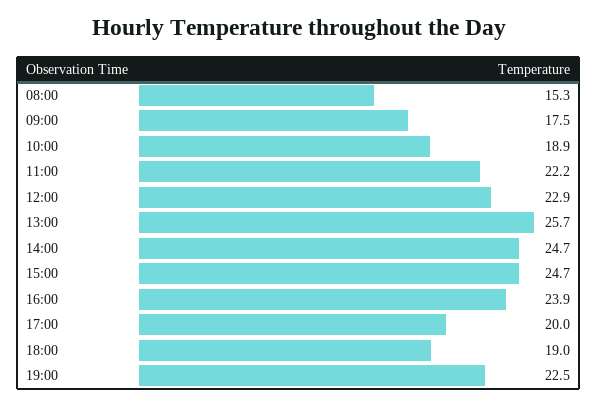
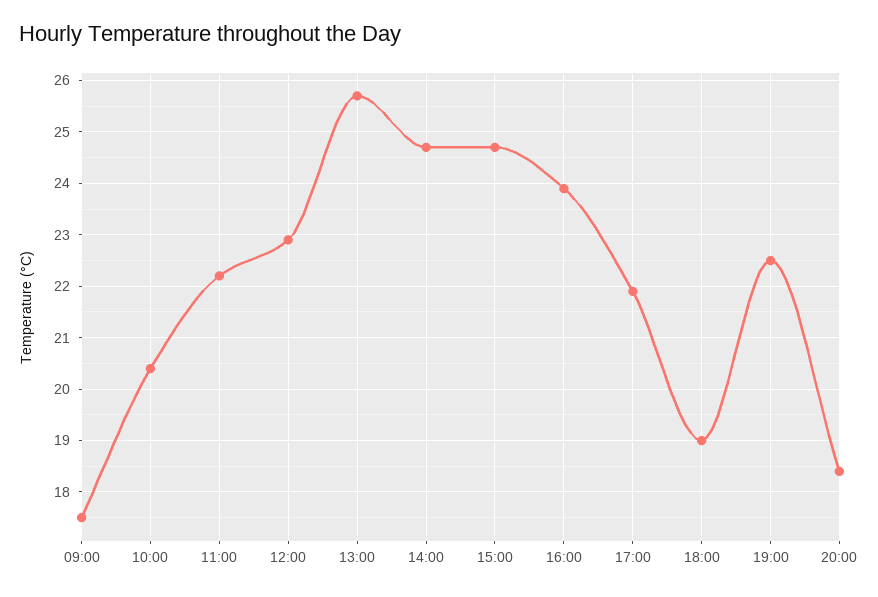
08:00: 15.3 -> none
10:00: 18.9 -> 20.5
17:00: 20 -> 22
20:00: none -> 18.5

